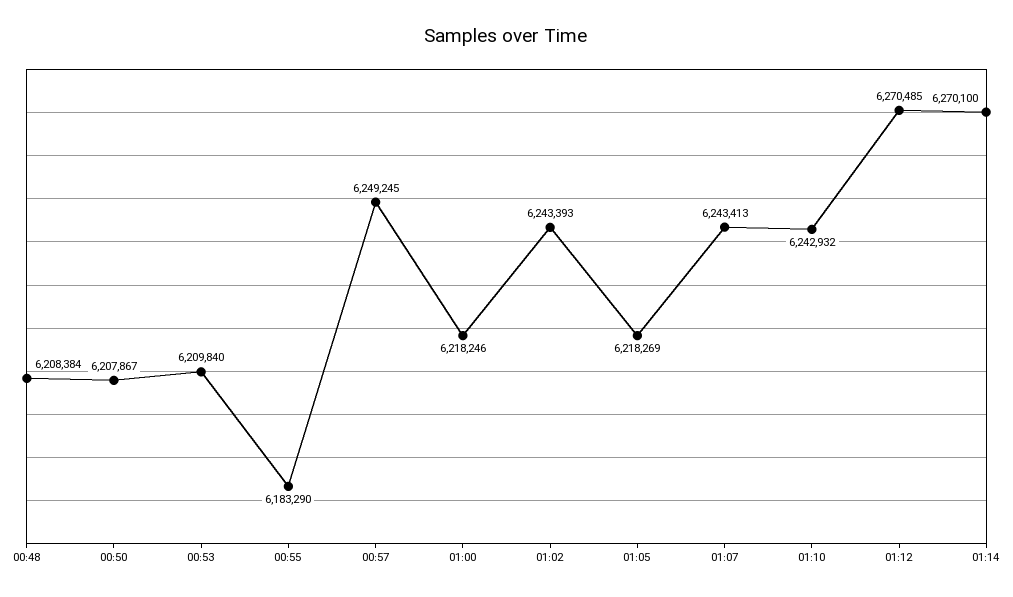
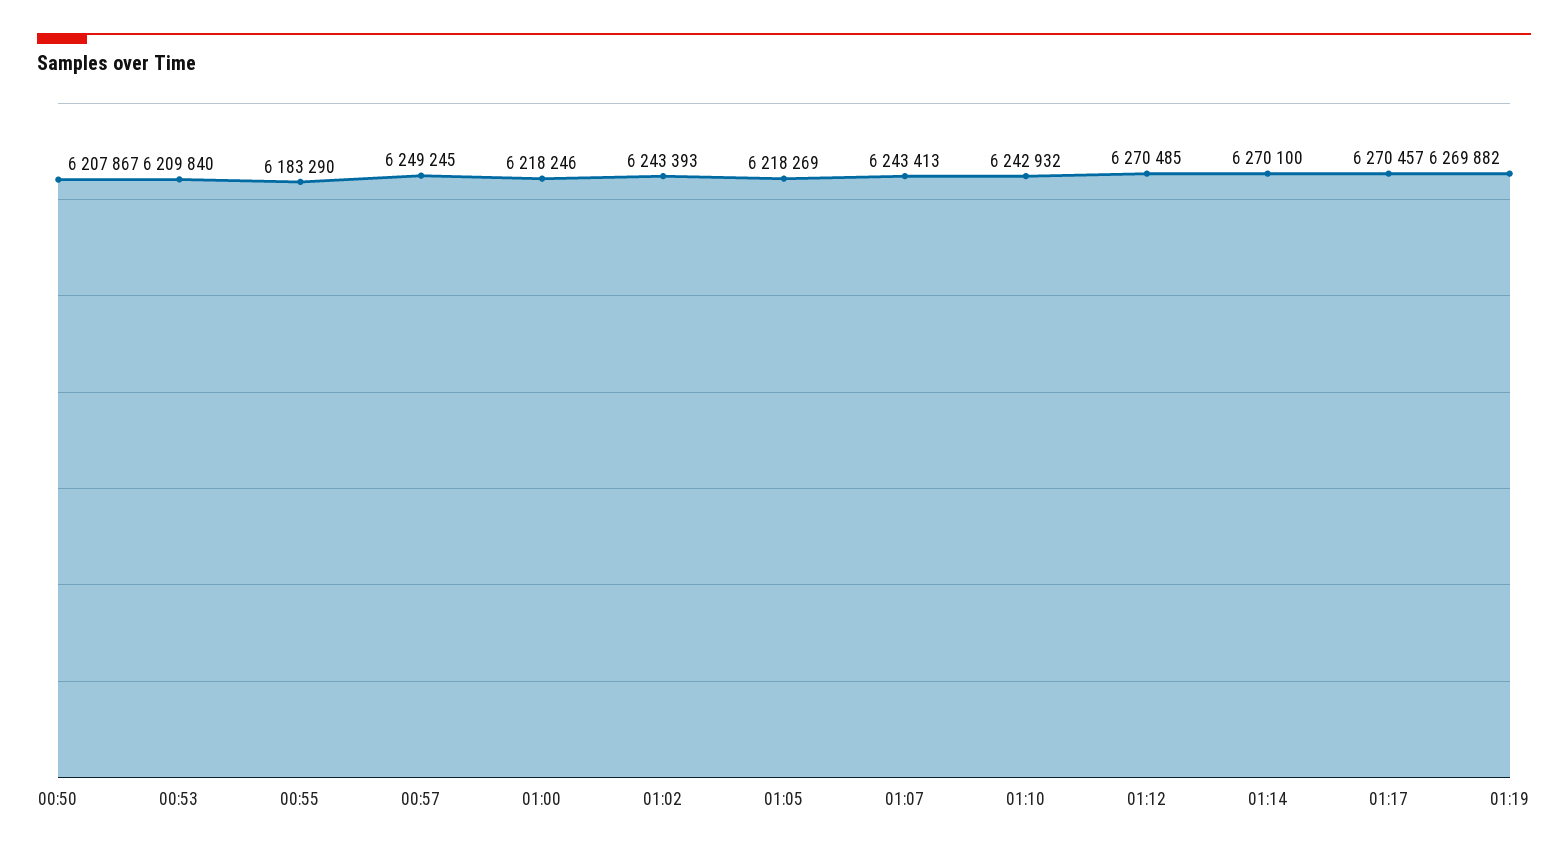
00:48: 6208384 -> none
01:17: none -> 6270457
01:19: none -> 6269882

